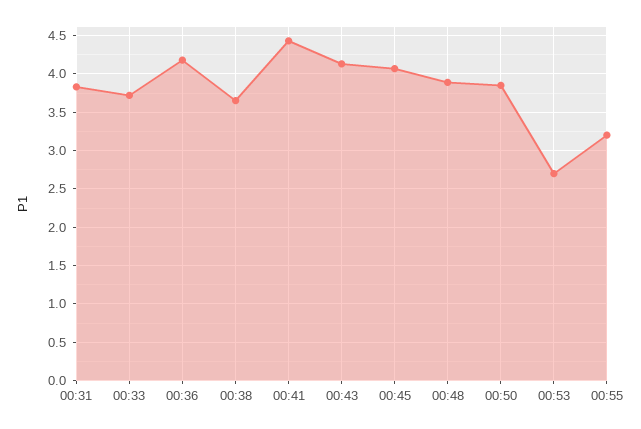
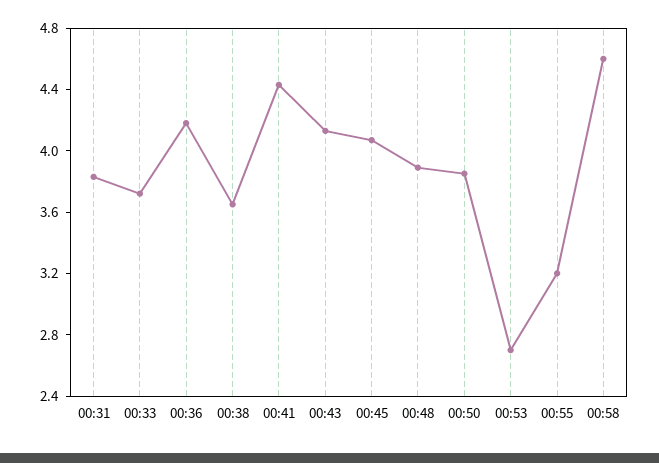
00:58: none -> 4.6

